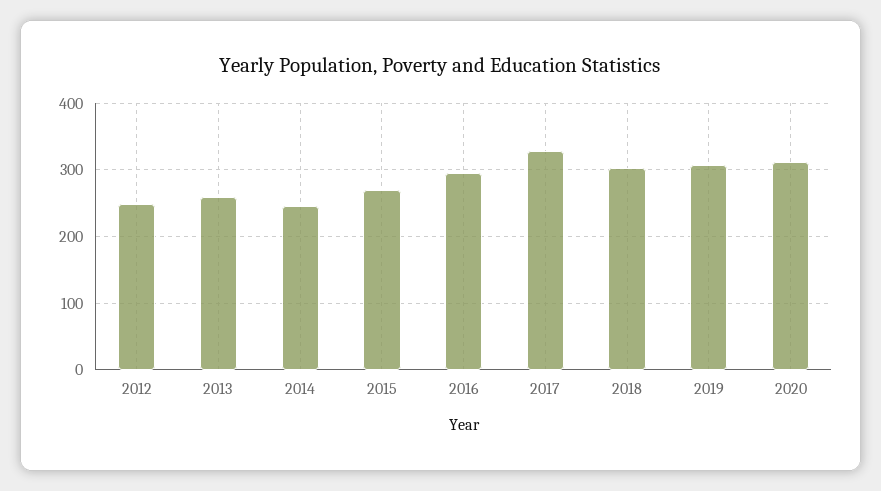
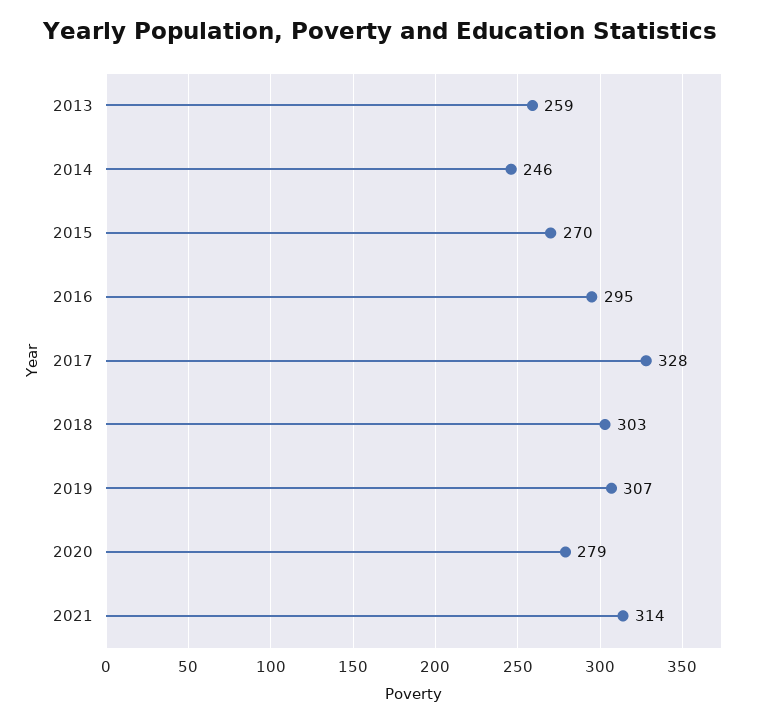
2012: 250 -> none
2020: 310 -> 279
2021: none -> 314

